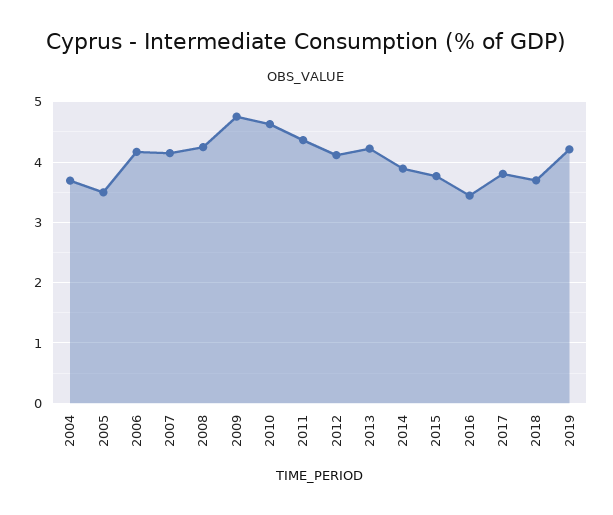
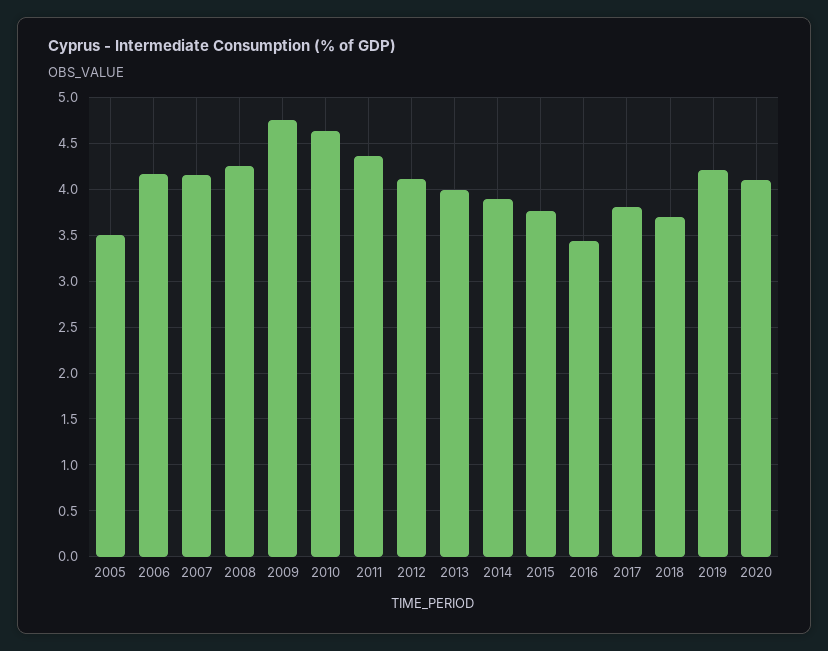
2004: 3.7 -> none
2013: 4.2 -> 4
2020: none -> 4.1

